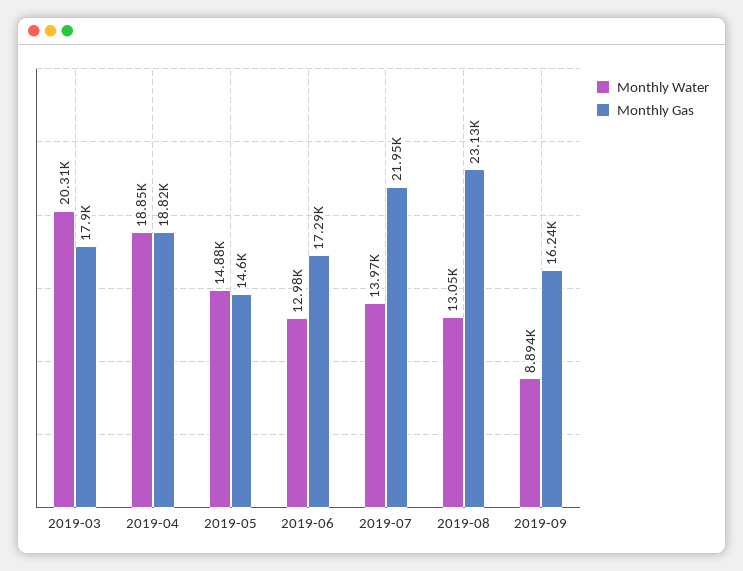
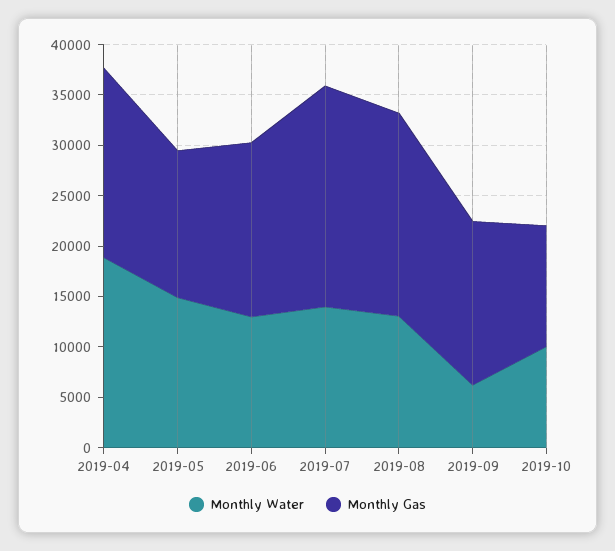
Monthly Water, 2019-03: 20310 -> none
Monthly Gas, 2019-03: 17900 -> none
Monthly Gas, 2019-08: 23130 -> 20000
Monthly Water, 2019-09: 8894 -> 6000
Monthly Water, 2019-10: none -> 10000
Monthly Gas, 2019-10: none -> 12000

